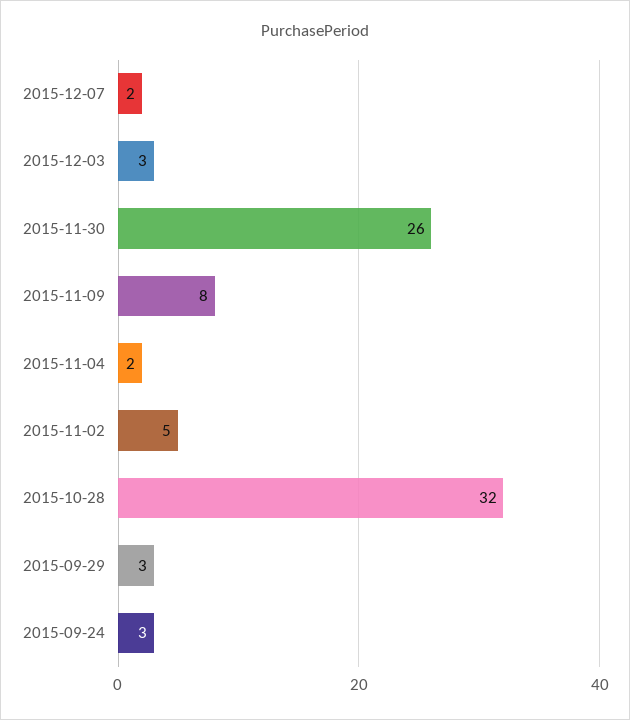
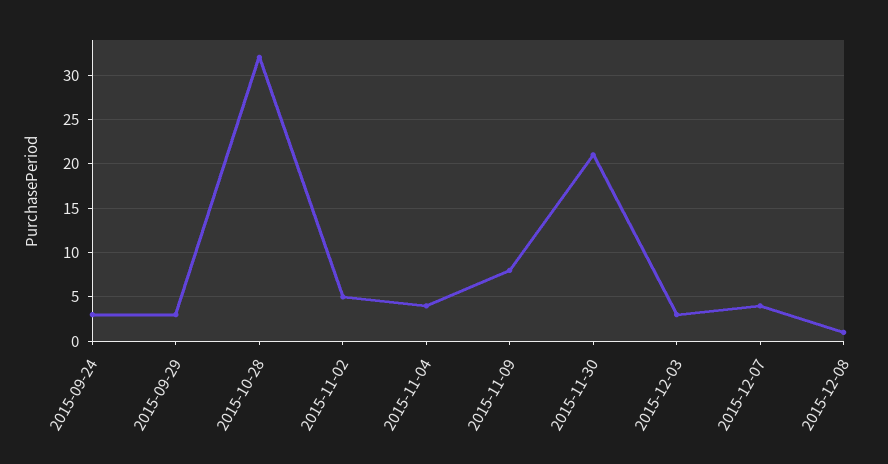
2015-12-07: 2 -> 4
2015-11-30: 26 -> 21
2015-11-04: 2 -> 4
2015-12-08: none -> 1

